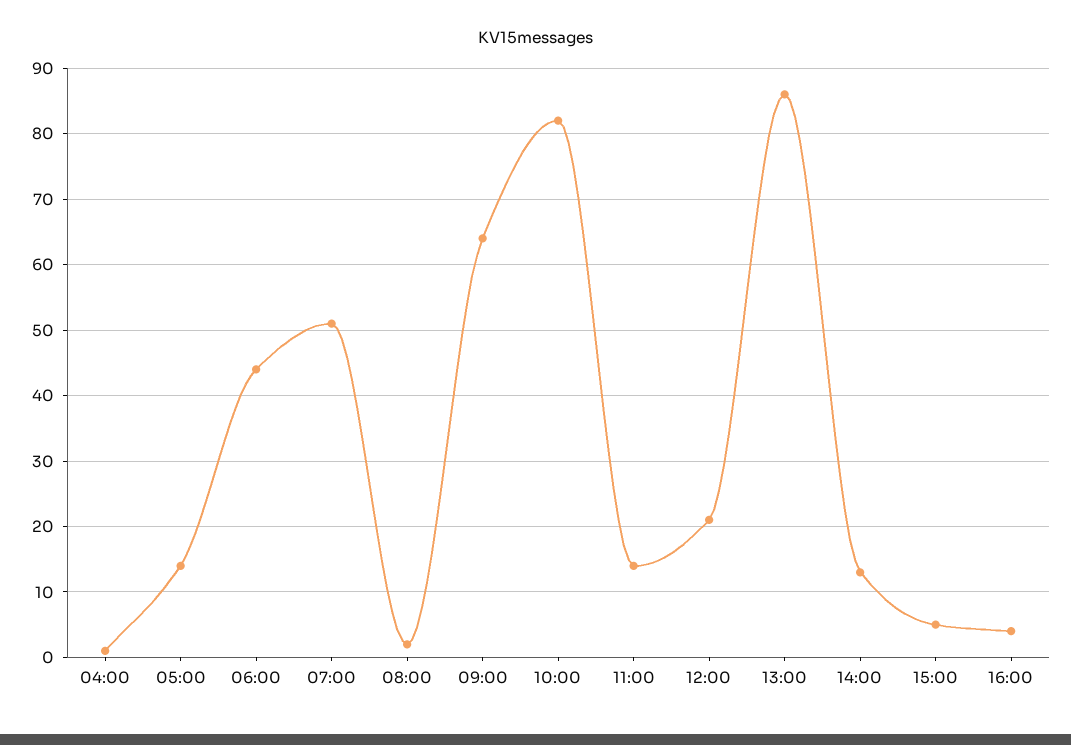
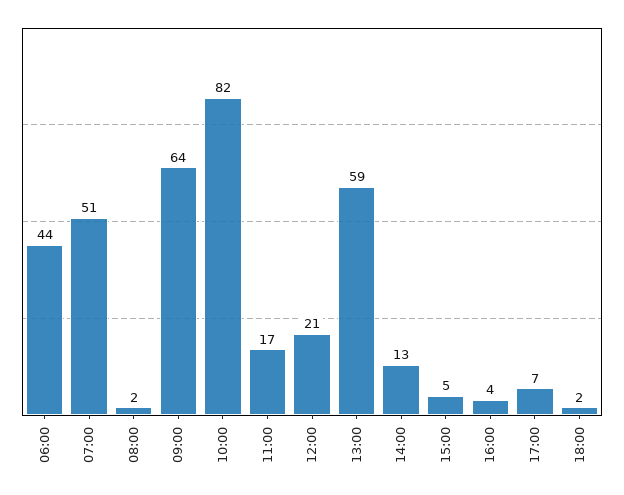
04:00: 1 -> none
05:00: 14 -> none
11:00: 14 -> 17
13:00: 86 -> 59
17:00: none -> 7
18:00: none -> 2

